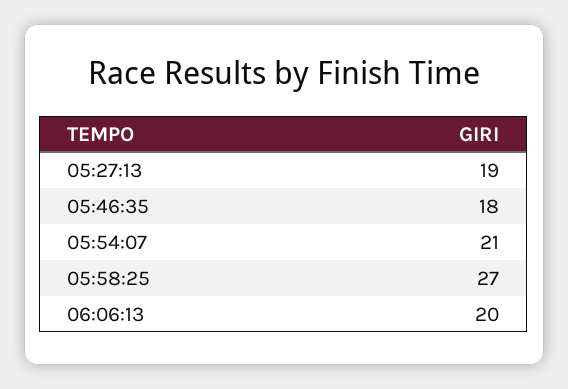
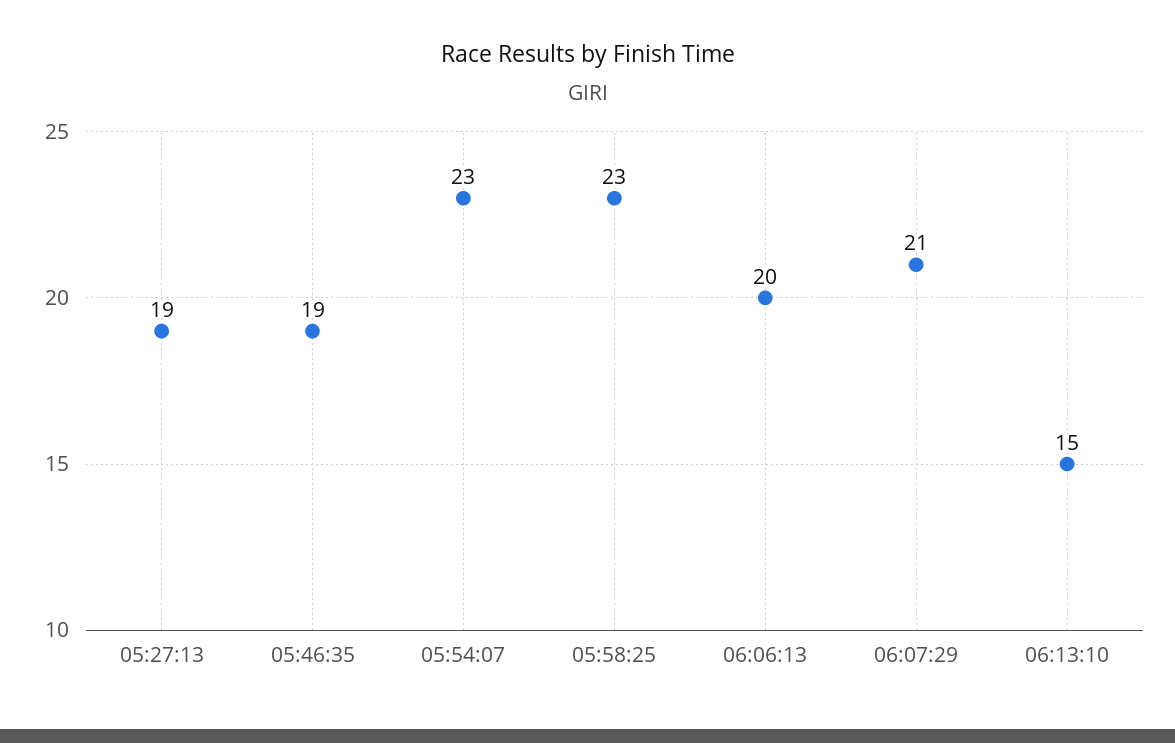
05:46:35: 18 -> 19
05:54:07: 21 -> 23
05:58:25: 27 -> 23
06:07:29: none -> 21
06:13:10: none -> 15

